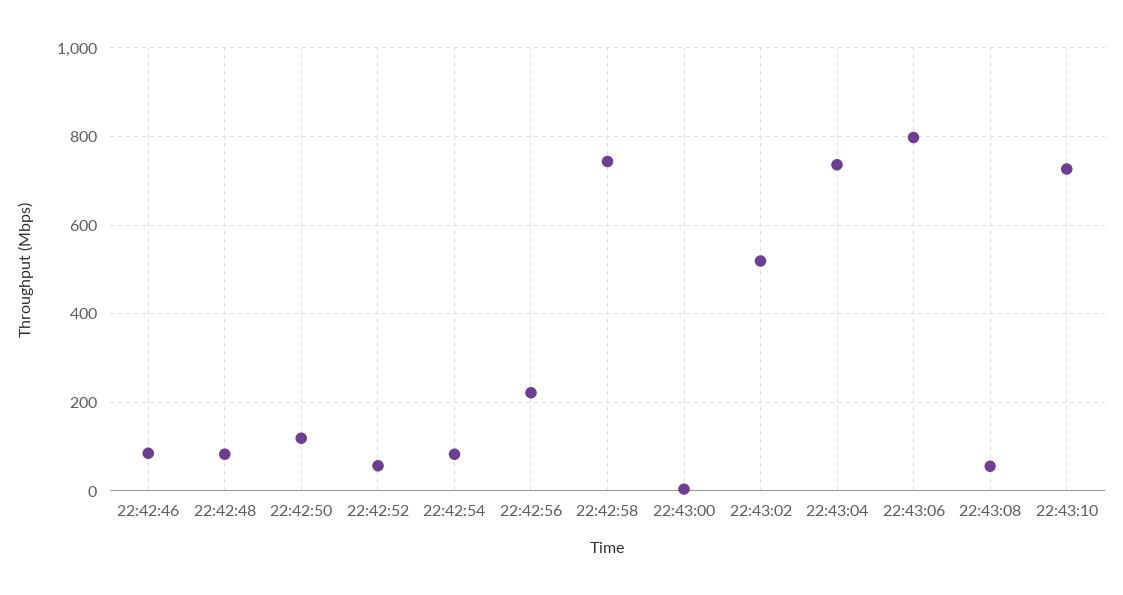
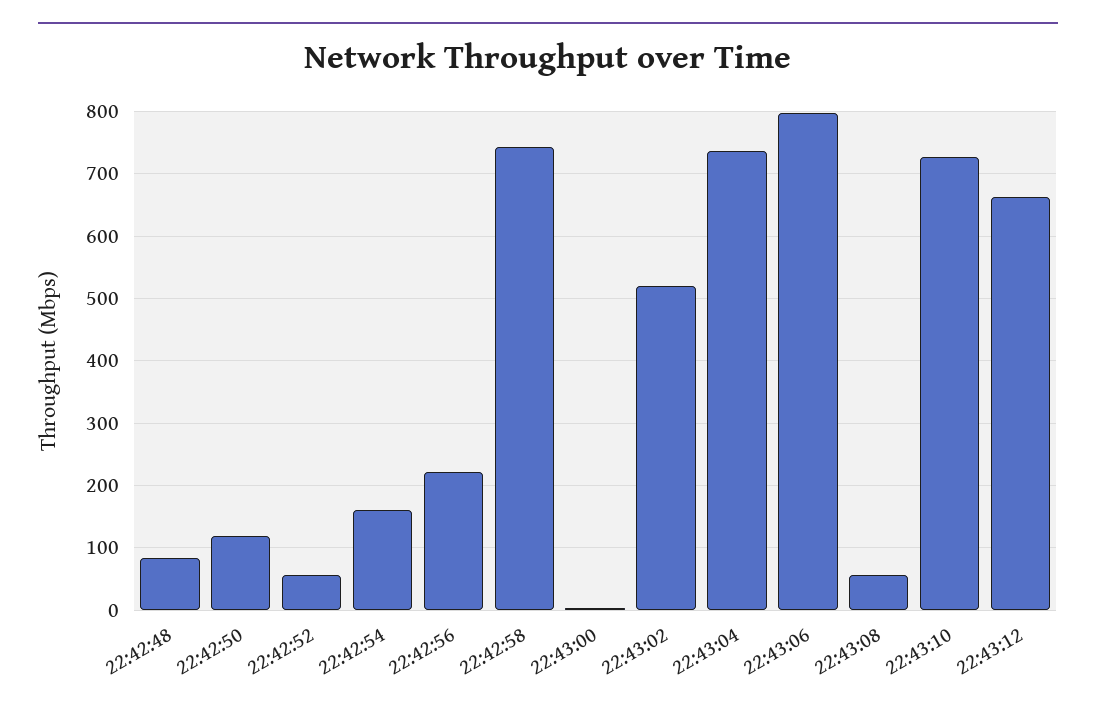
22:42:46: 80 -> none
22:42:54: 80 -> 160
22:43:12: none -> 660

